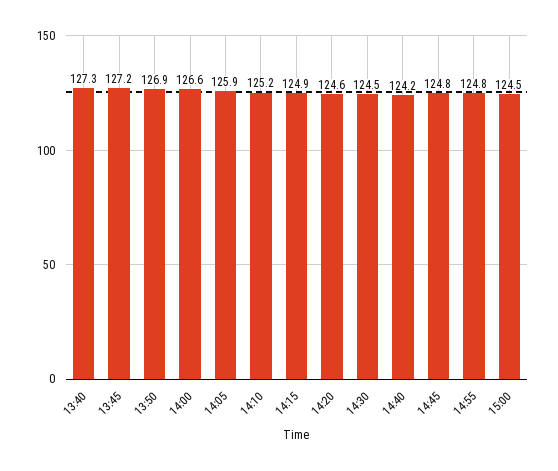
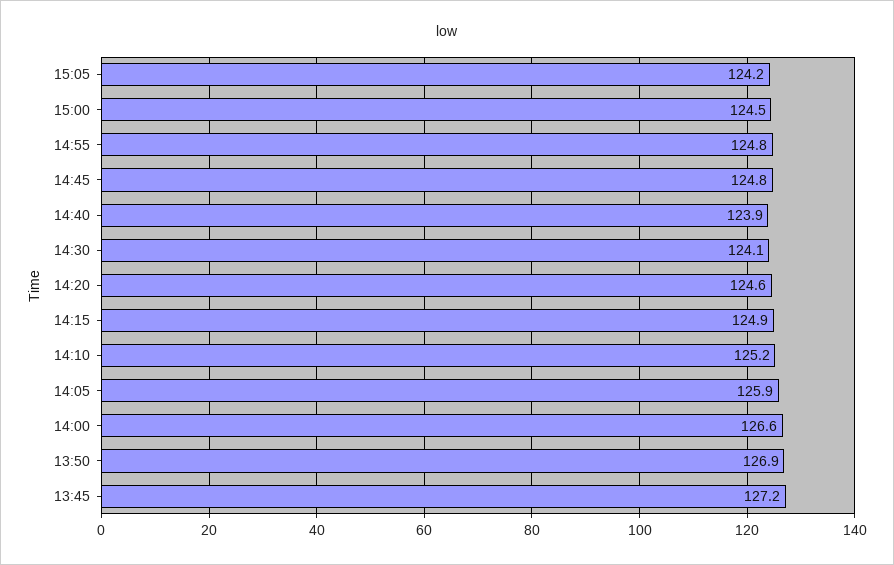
13:40: 127.3 -> none
14:30: 124.5 -> 124.1
14:40: 124.2 -> 123.9
15:05: none -> 124.2

